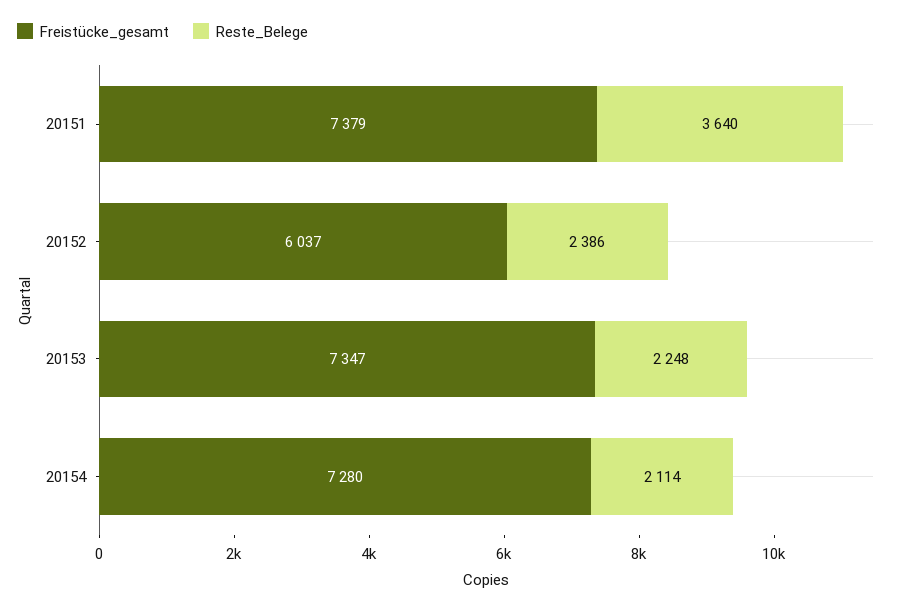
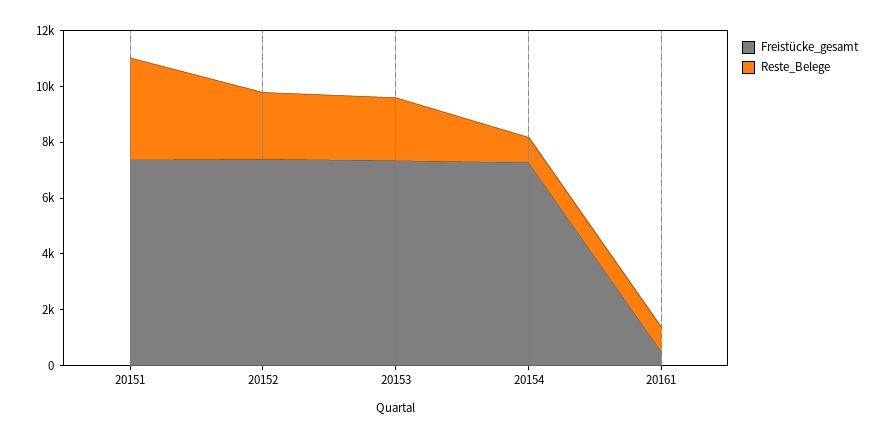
Freistücke_gesamt, 20152: 6037 -> 7500
Reste_Belege, 20154: 2114 -> 1000
Freistücke_gesamt, 20161: none -> 500
Reste_Belege, 20161: none -> 1000

